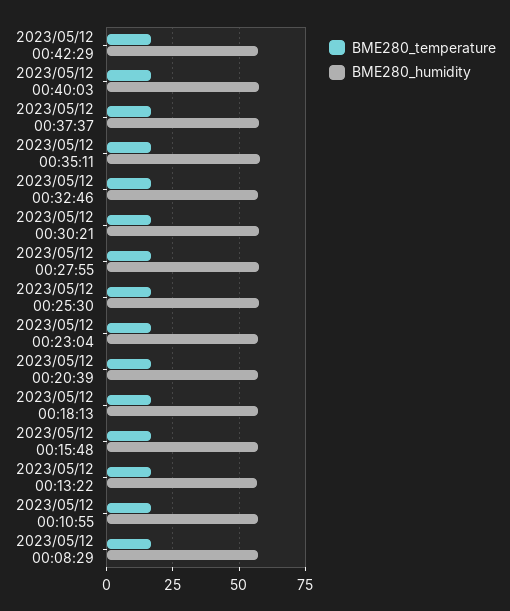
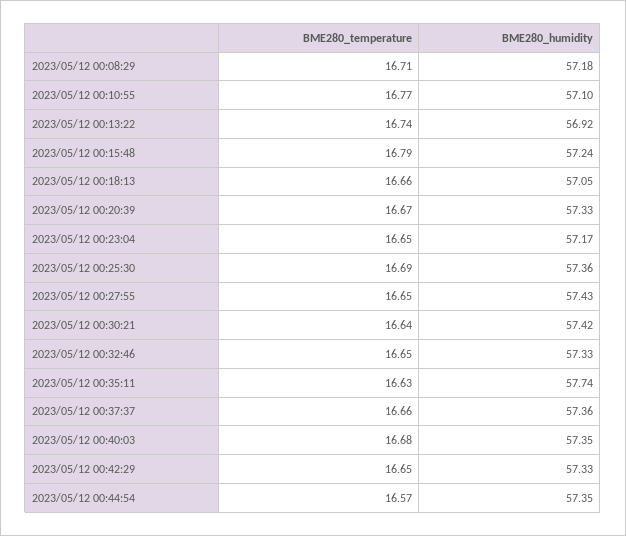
BME280_temperature, 2023/05/12 00:44:54: none -> 16.57
BME280_humidity, 2023/05/12 00:44:54: none -> 57.35

